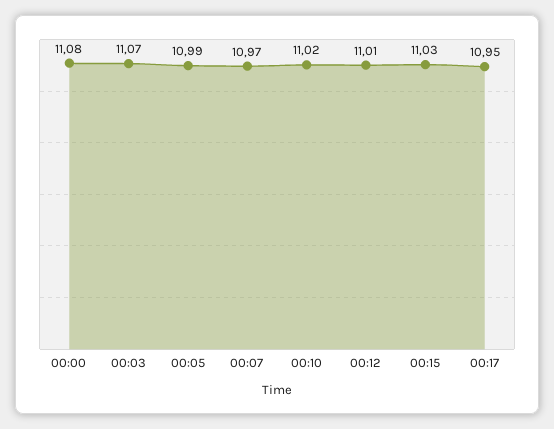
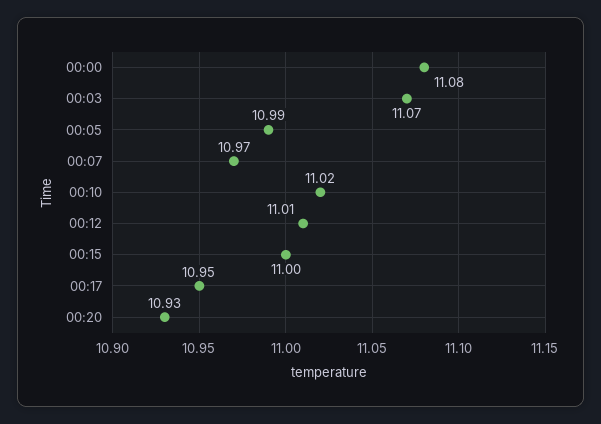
00:15: 11.03 -> 11
00:20: none -> 10.93

